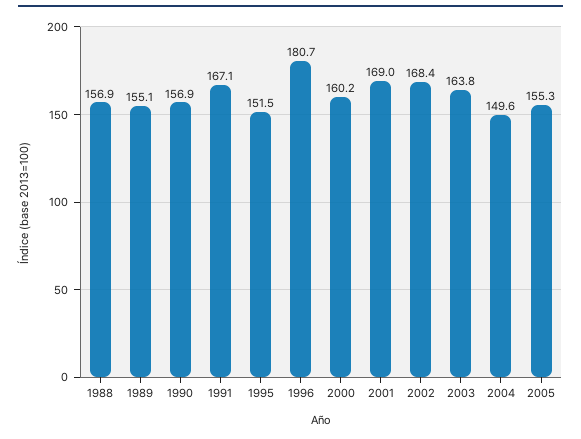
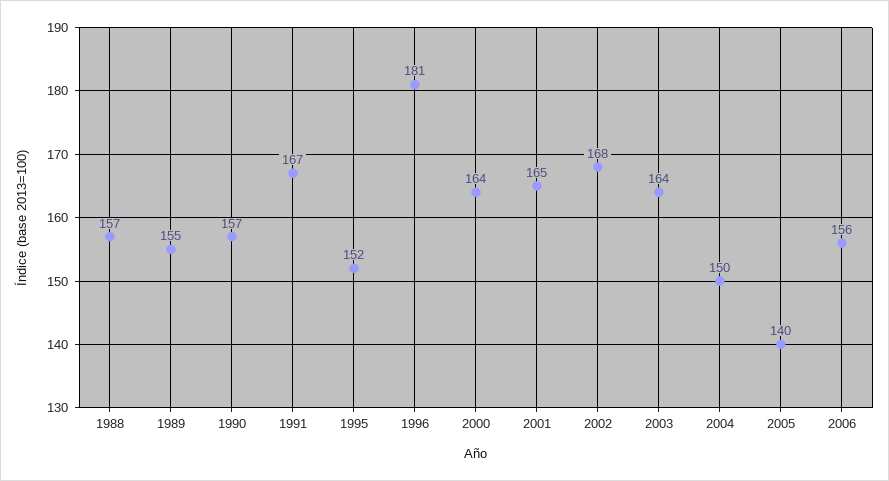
2000: 160.2 -> 164
2001: 169 -> 165
2005: 155.3 -> 140
2006: none -> 156

